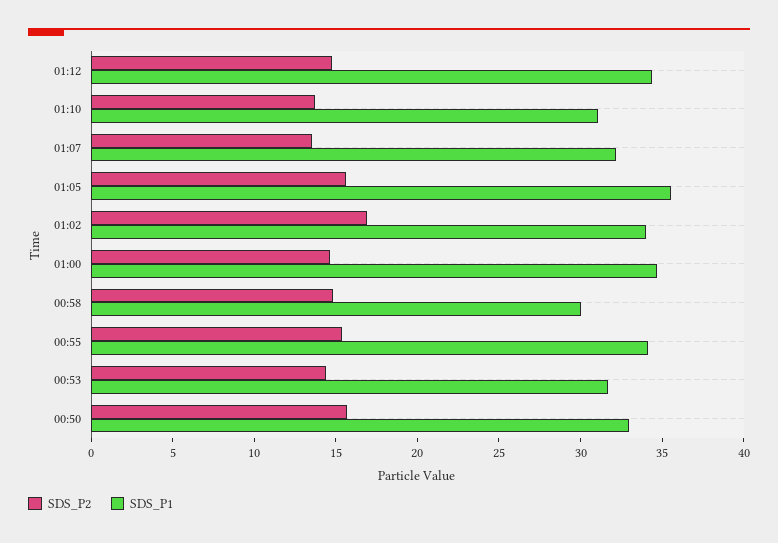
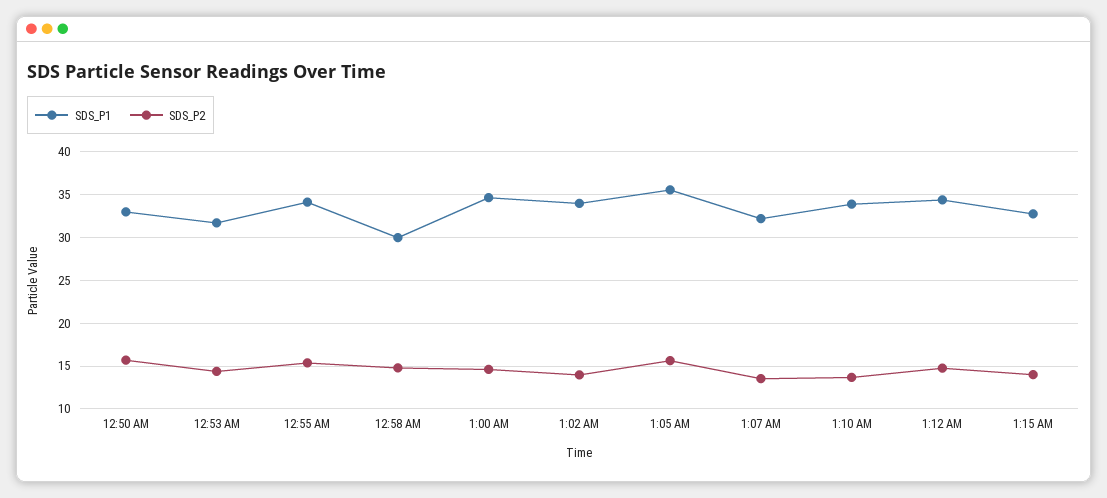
SDS_P1, 01:10: 31 -> 34
SDS_P2, 01:02: 17 -> 14
SDS_P1, 1:15 AM: none -> 33
SDS_P2, 1:15 AM: none -> 14

